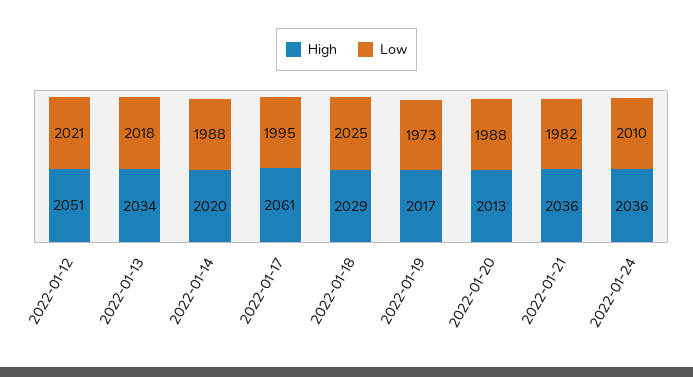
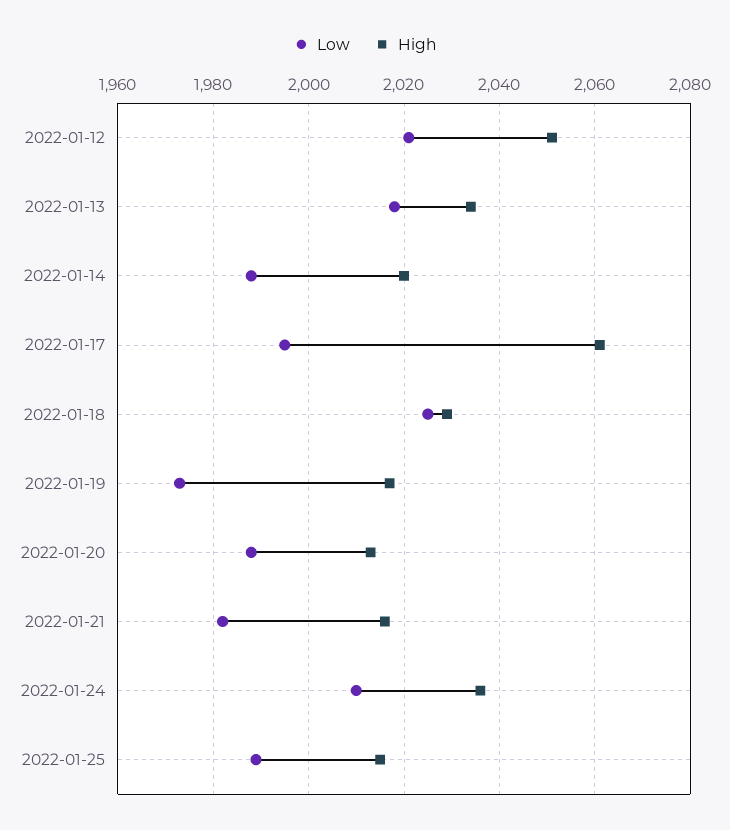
High, 2022-01-21: 2036 -> 2015
Low, 2022-01-25: none -> 1990
High, 2022-01-25: none -> 2015

